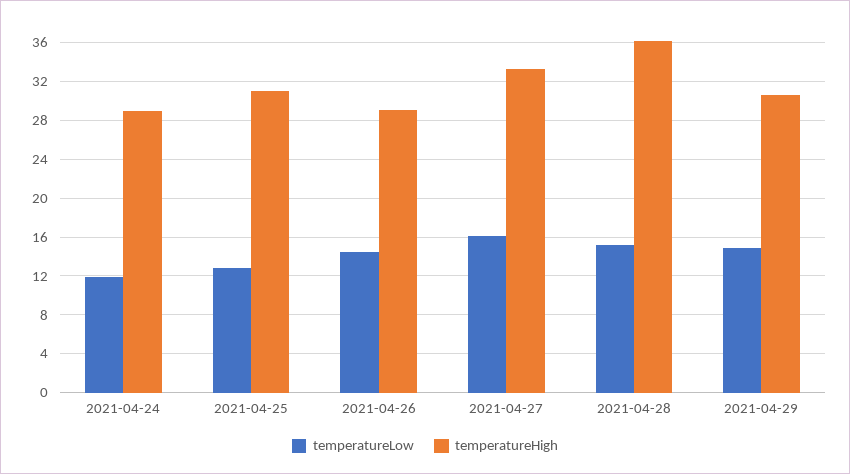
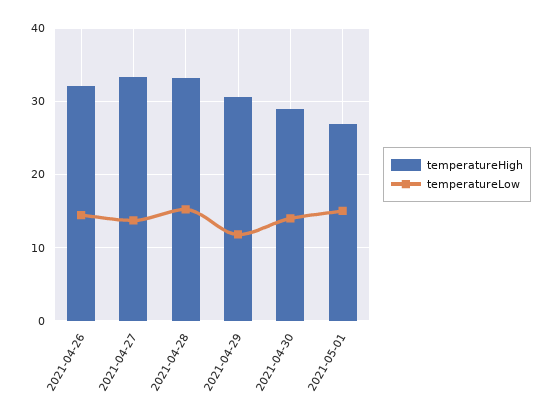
temperatureLow, 2021-04-24: 12 -> none
temperatureHigh, 2021-04-24: 29 -> none
temperatureLow, 2021-04-25: 13 -> none
temperatureHigh, 2021-04-25: 31 -> none
temperatureHigh, 2021-04-26: 29 -> 32
temperatureLow, 2021-04-27: 16 -> 14
temperatureHigh, 2021-04-28: 36 -> 33
temperatureLow, 2021-04-29: 15 -> 12
temperatureHigh, 2021-04-30: none -> 29
temperatureLow, 2021-04-30: none -> 14
temperatureHigh, 2021-05-01: none -> 27
temperatureLow, 2021-05-01: none -> 15

